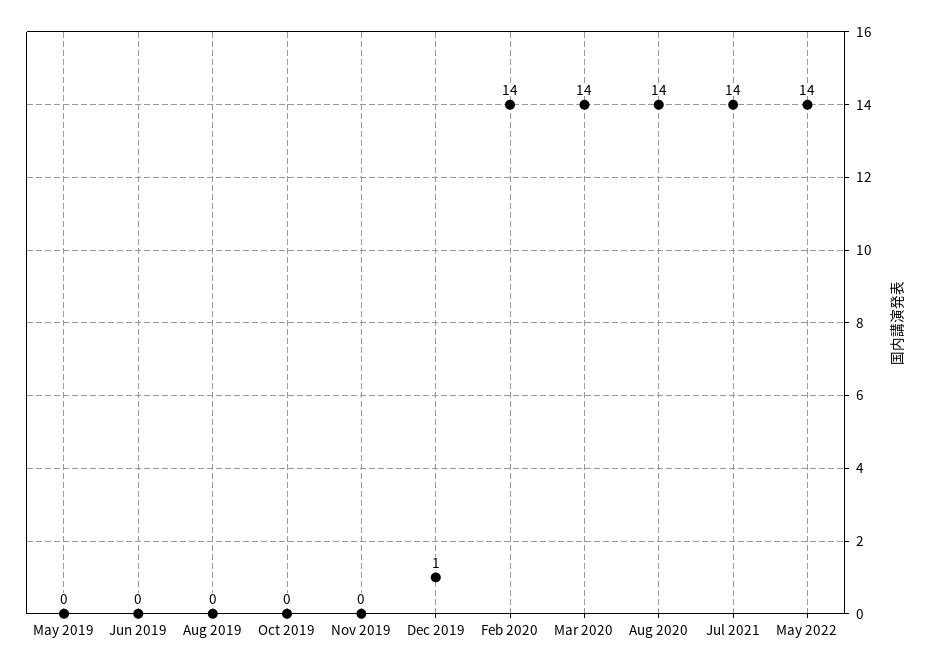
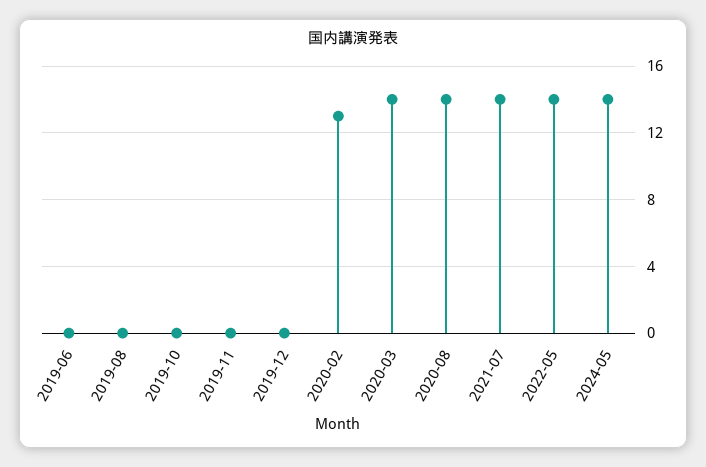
May 2019: 0 -> none
Dec 2019: 1 -> 0
Feb 2020: 14 -> 13
2024-05: none -> 14

